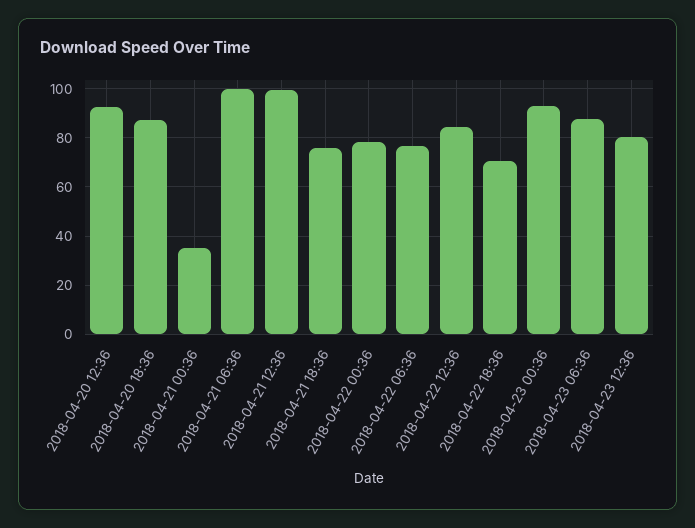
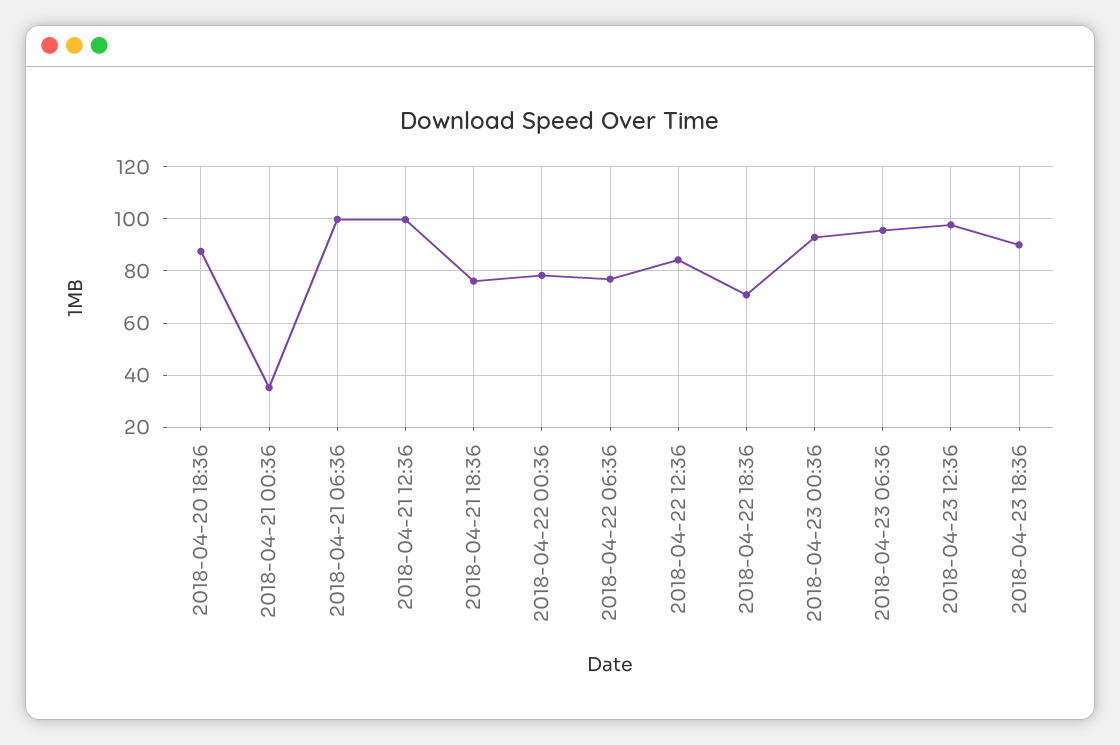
2018-04-20 12:36: 92.5 -> none
2018-04-23 06:36: 87.5 -> 95
2018-04-23 12:36: 80 -> 97.5
2018-04-23 18:36: none -> 90

